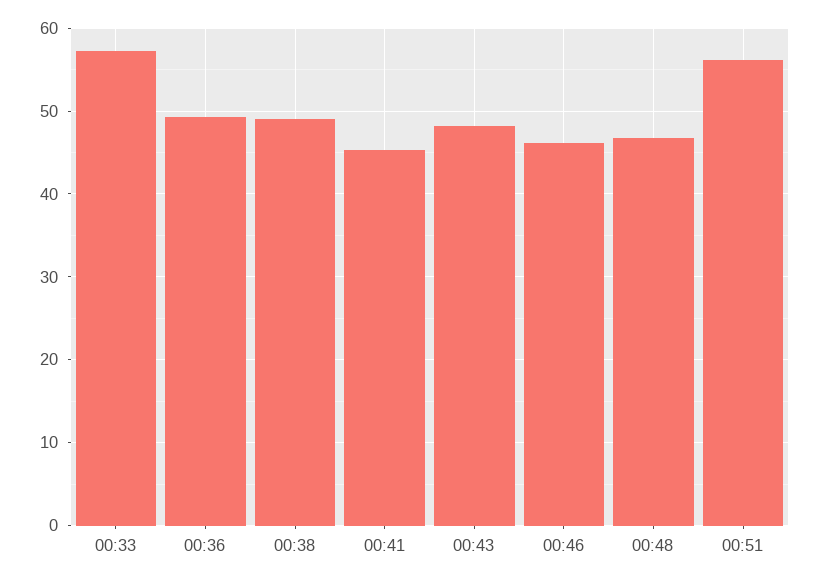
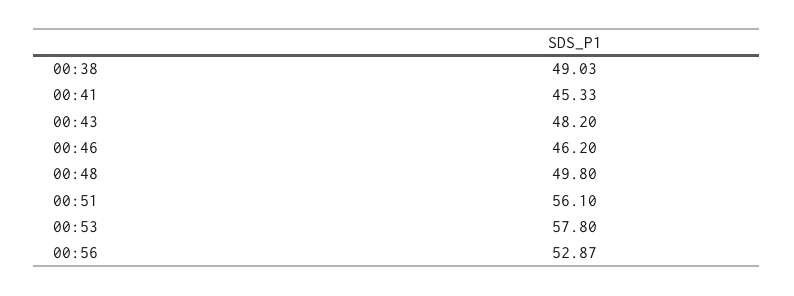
00:33: 57 -> none
00:36: 49 -> none
00:48: 47 -> 49.8
00:53: none -> 57.8
00:56: none -> 52.87

